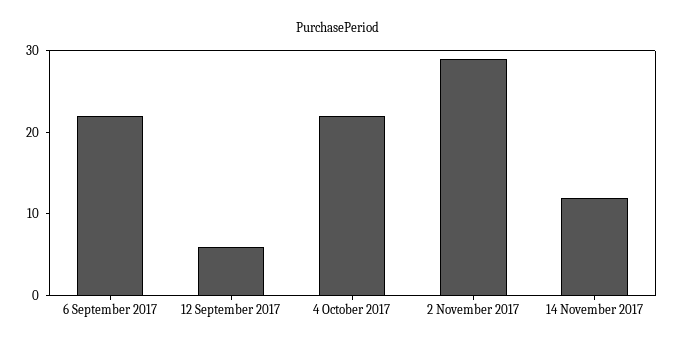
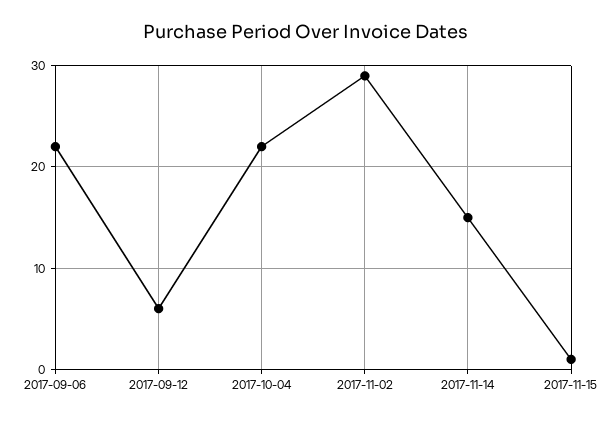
14 November 2017: 12 -> 15
2017-11-15: none -> 1

